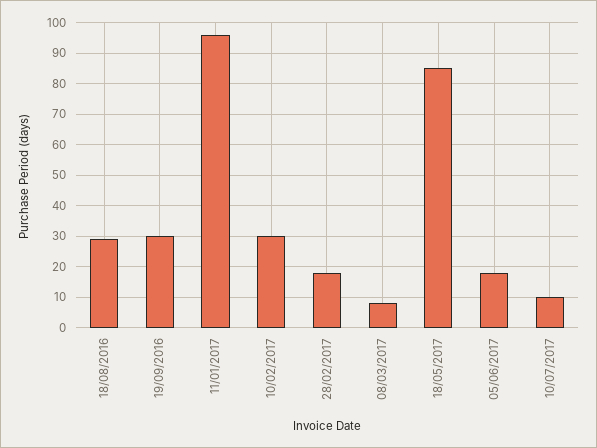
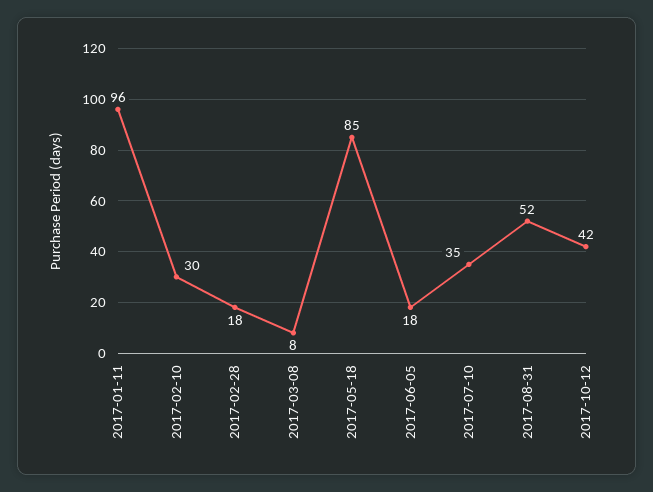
18/08/2016: 30 -> none
19/09/2016: 30 -> none
10/07/2017: 10 -> 35
2017-08-31: none -> 52
2017-10-12: none -> 42

